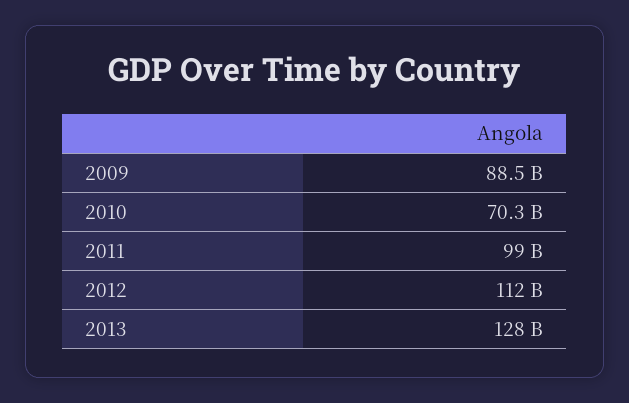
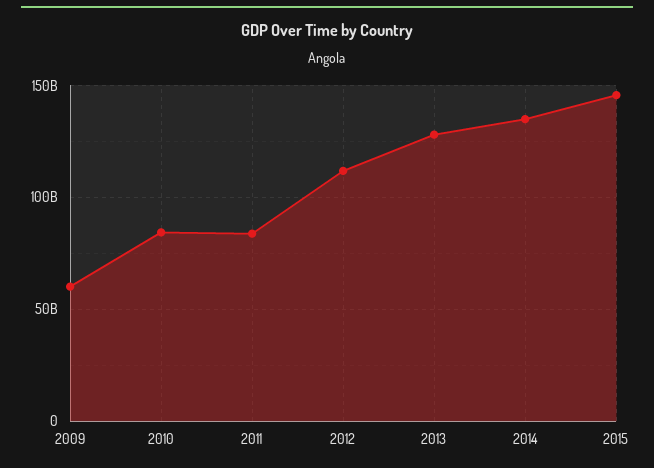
2009: 88500000000 -> 60000000000
2010: 70300000000 -> 85000000000
2011: 99000000000 -> 85000000000
2014: none -> 135000000000
2015: none -> 145000000000

